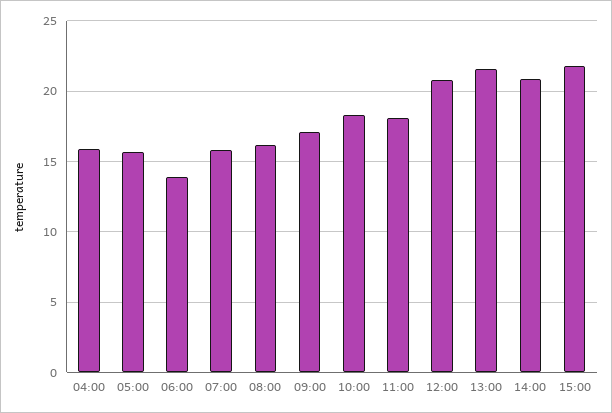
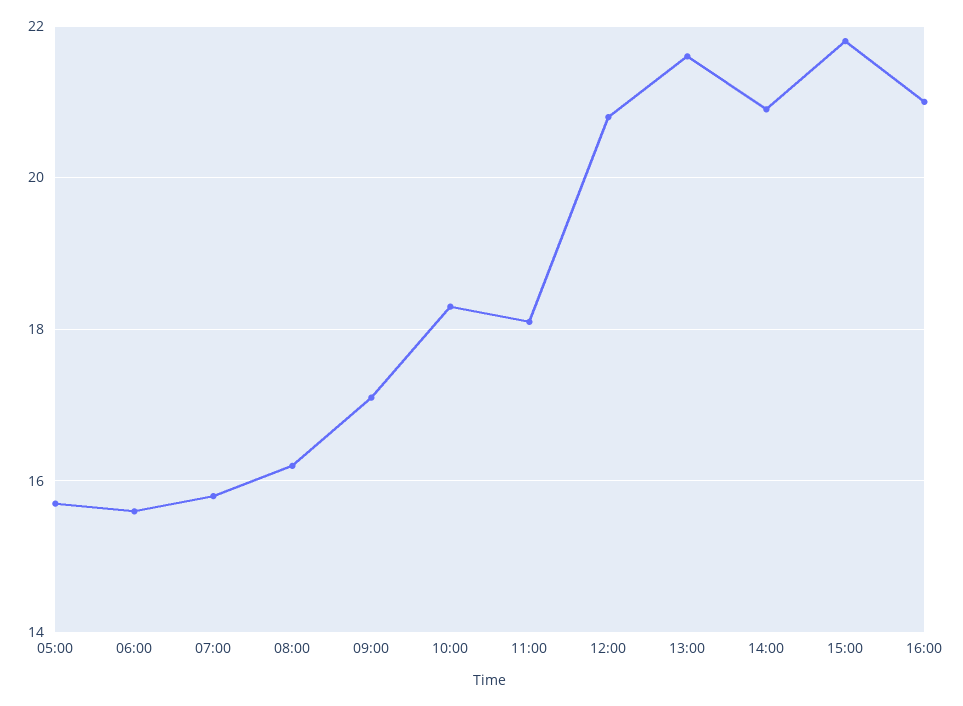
04:00: 16 -> none
06:00: 14 -> 15.5
16:00: none -> 21

